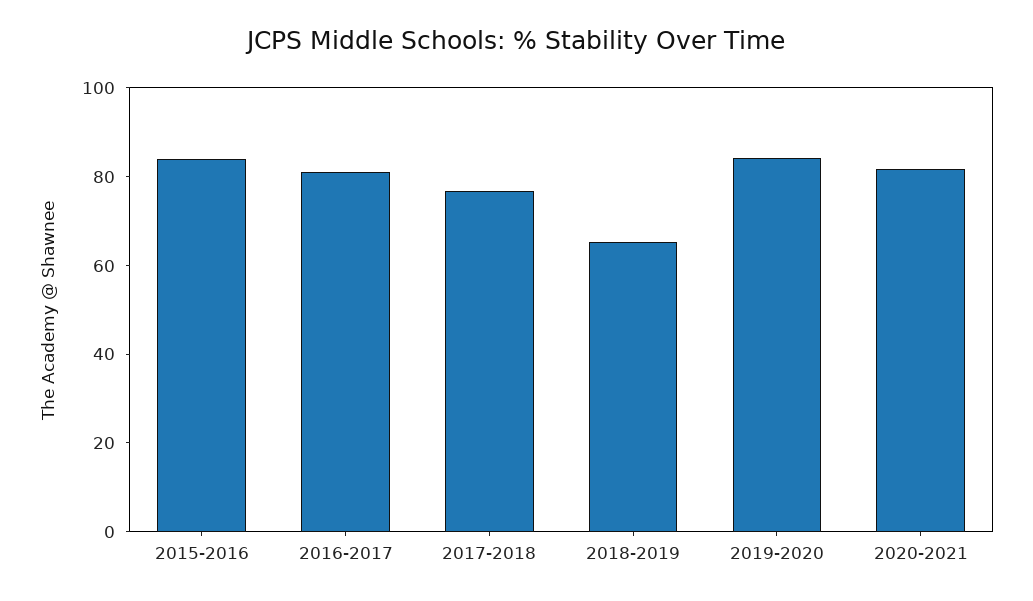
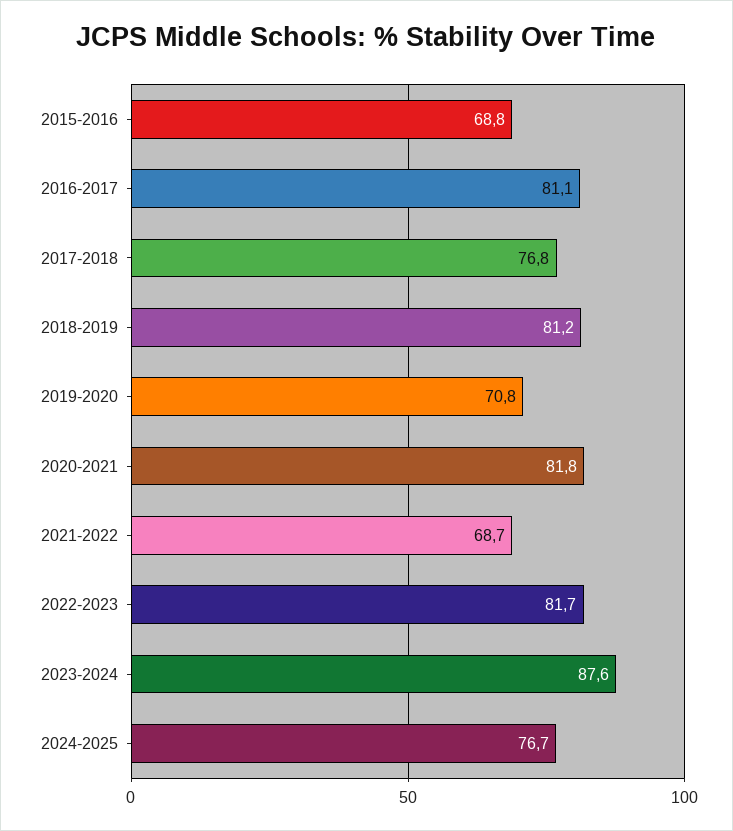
2015-2016: 85 -> 68.8
2018-2019: 65 -> 81.2
2019-2020: 85 -> 70.8
2021-2022: none -> 68.7
2022-2023: none -> 81.7
2023-2024: none -> 87.6
2024-2025: none -> 76.7

